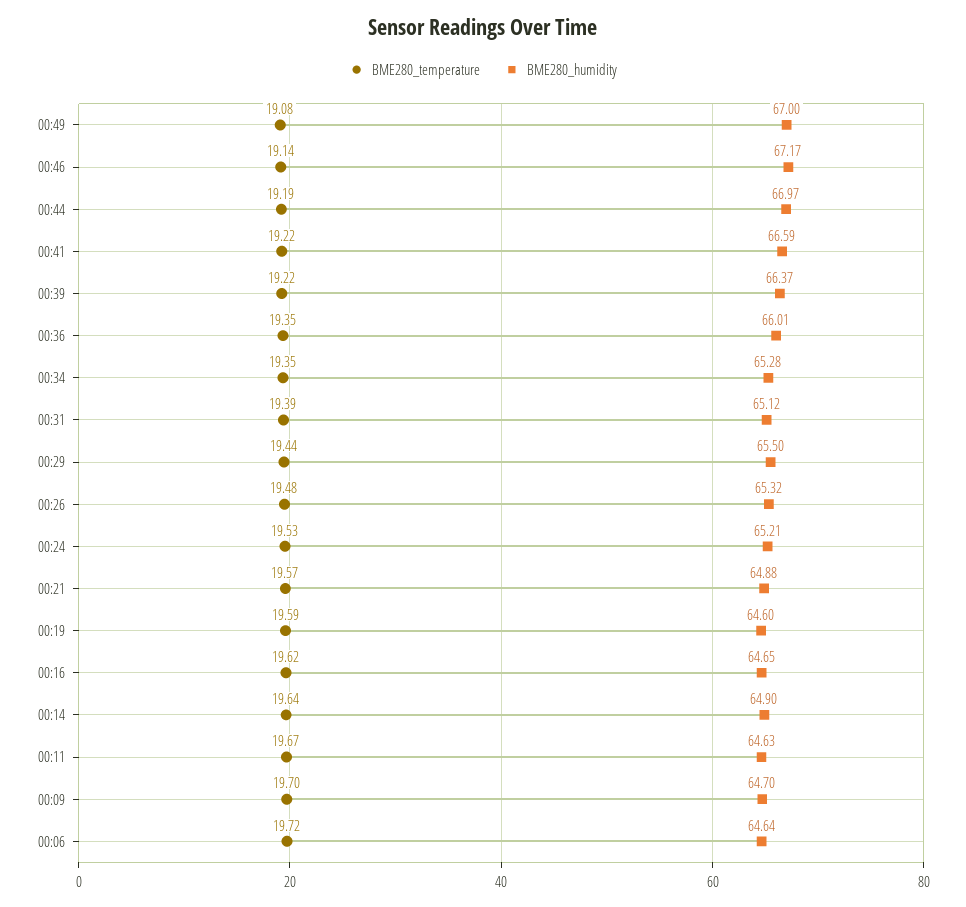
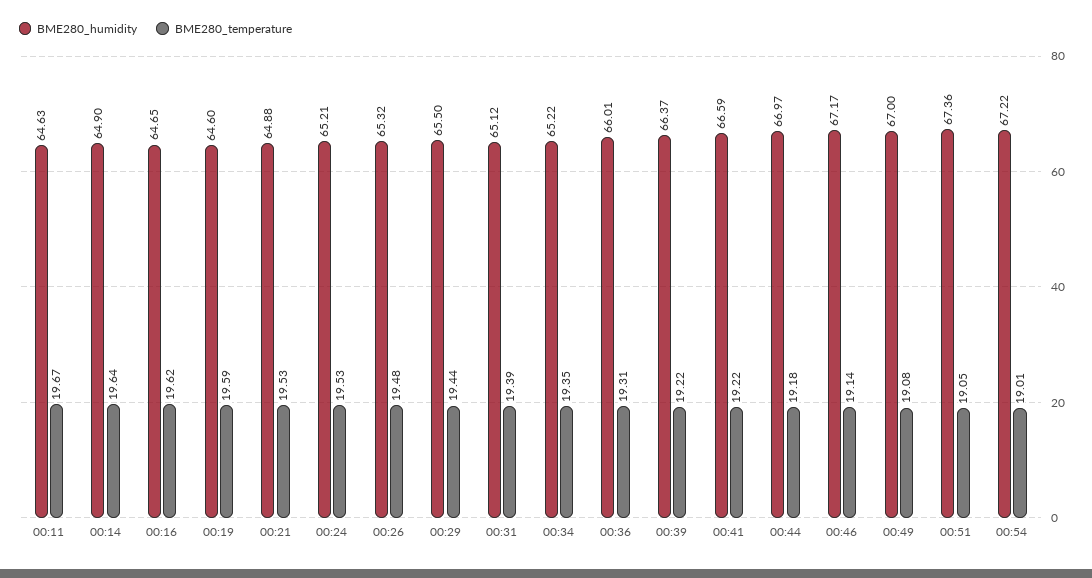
BME280_temperature, 00:44: 19.19 -> 19.18
BME280_temperature, 00:36: 19.35 -> 19.31
BME280_humidity, 00:34: 65.28 -> 65.22
BME280_temperature, 00:21: 19.57 -> 19.53
BME280_temperature, 00:09: 19.7 -> none
BME280_humidity, 00:09: 64.7 -> none
BME280_temperature, 00:06: 19.72 -> none
BME280_humidity, 00:06: 64.64 -> none
BME280_humidity, 00:51: none -> 67.36
BME280_temperature, 00:51: none -> 19.05
BME280_humidity, 00:54: none -> 67.22
BME280_temperature, 00:54: none -> 19.01

